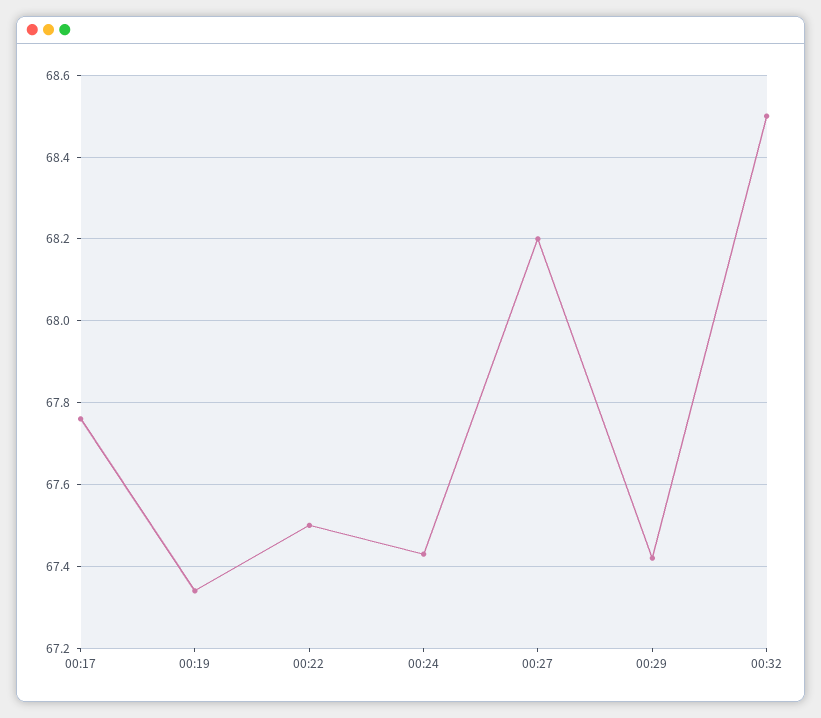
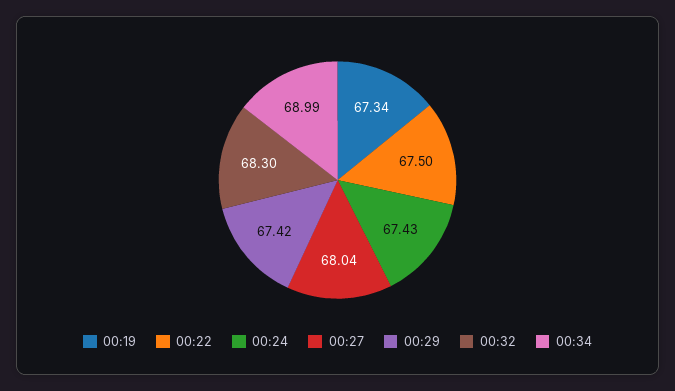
00:17: 67.75 -> none
00:27: 68.2 -> 68.04
00:32: 68.5 -> 68.3
00:34: none -> 68.99

